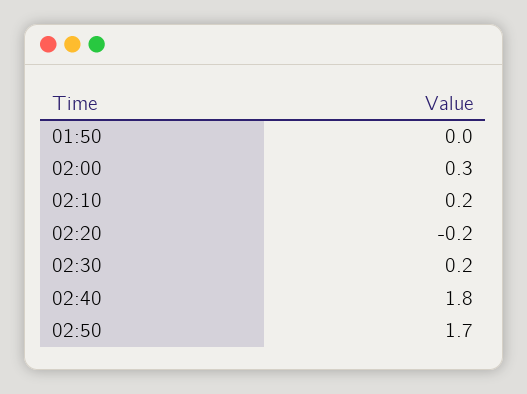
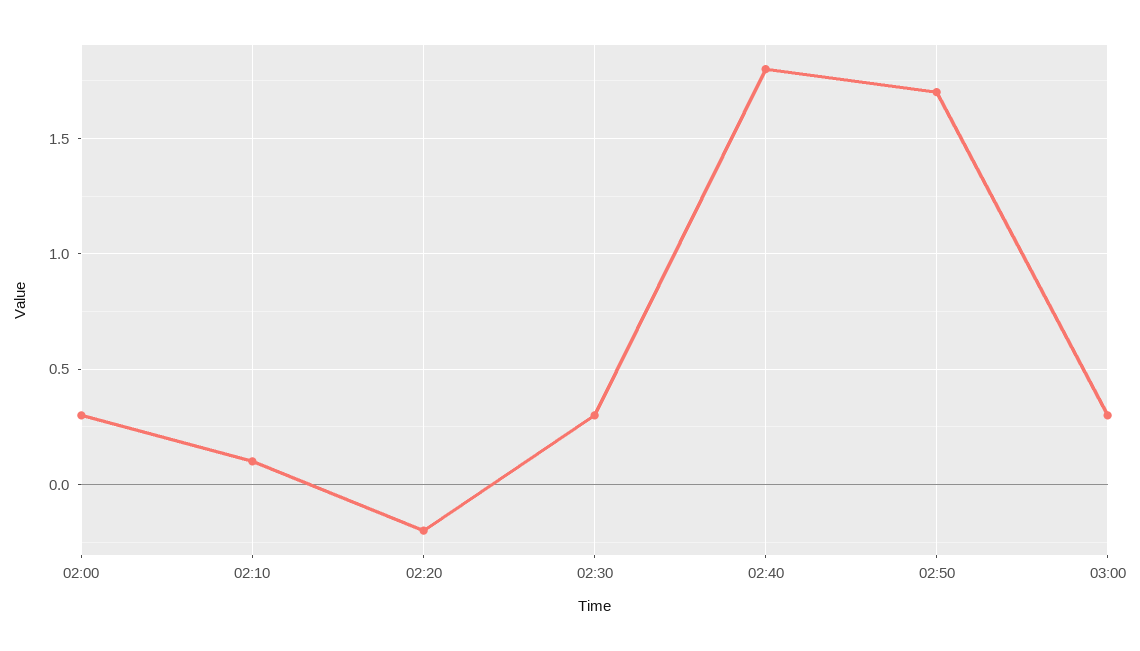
01:50: 0 -> none
02:10: 0.2 -> 0.1
02:30: 0.2 -> 0.3
03:00: none -> 0.3

